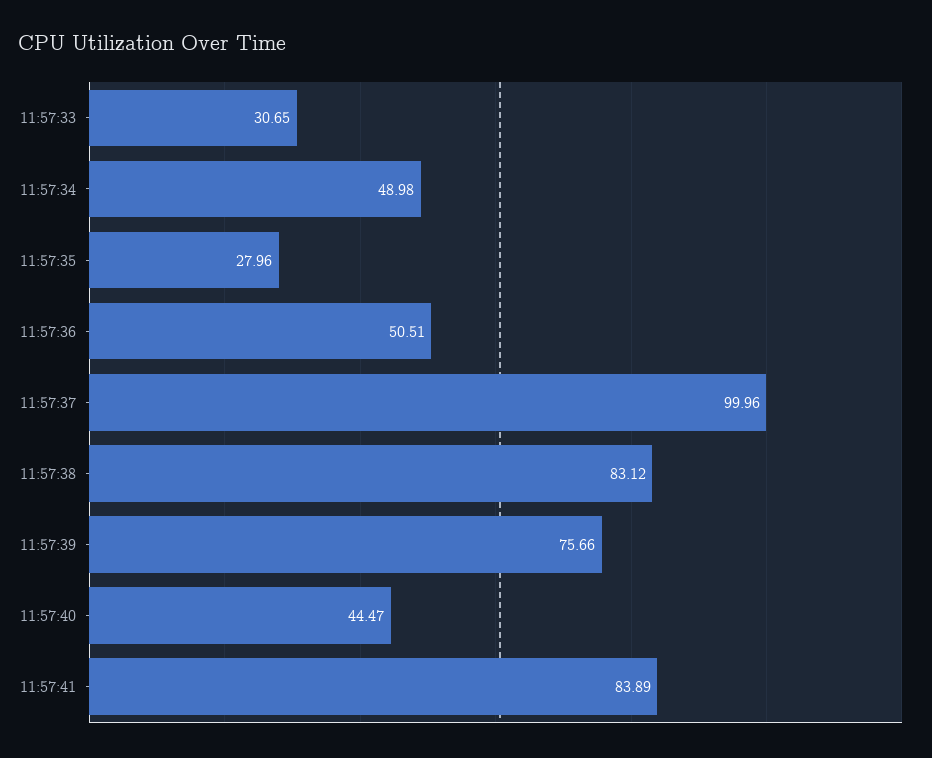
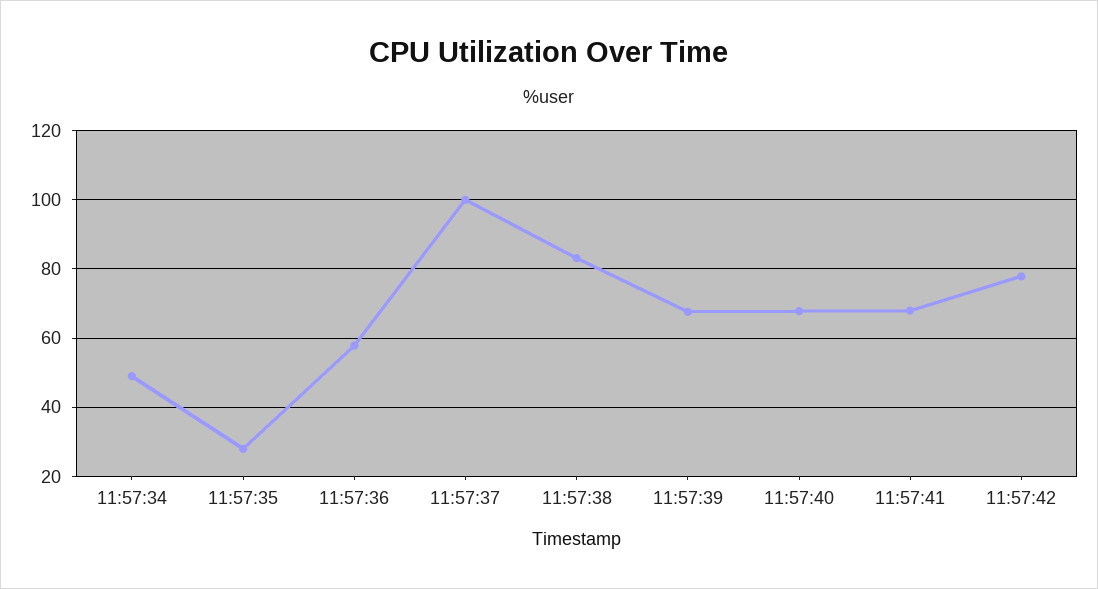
11:57:33: 30.65 -> none
11:57:36: 50.51 -> 58
11:57:39: 75.66 -> 68
11:57:40: 44.47 -> 68
11:57:41: 83.89 -> 68
11:57:42: none -> 78

